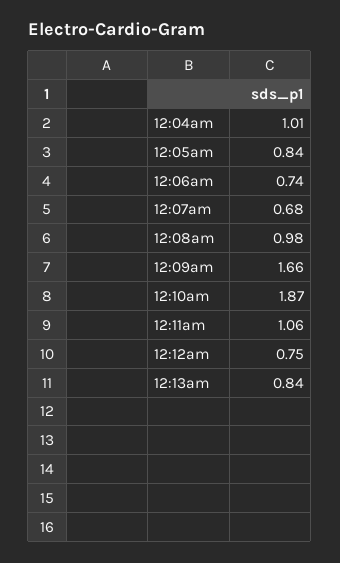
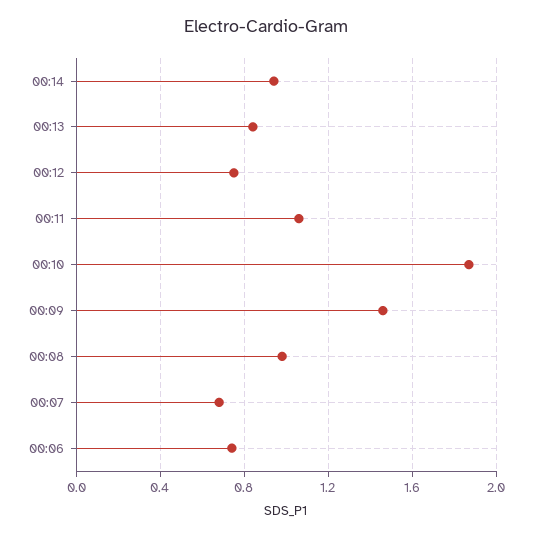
12:04am: 1.01 -> none
12:05am: 0.84 -> none
12:09am: 1.66 -> 1.45
00:14: none -> 0.95

